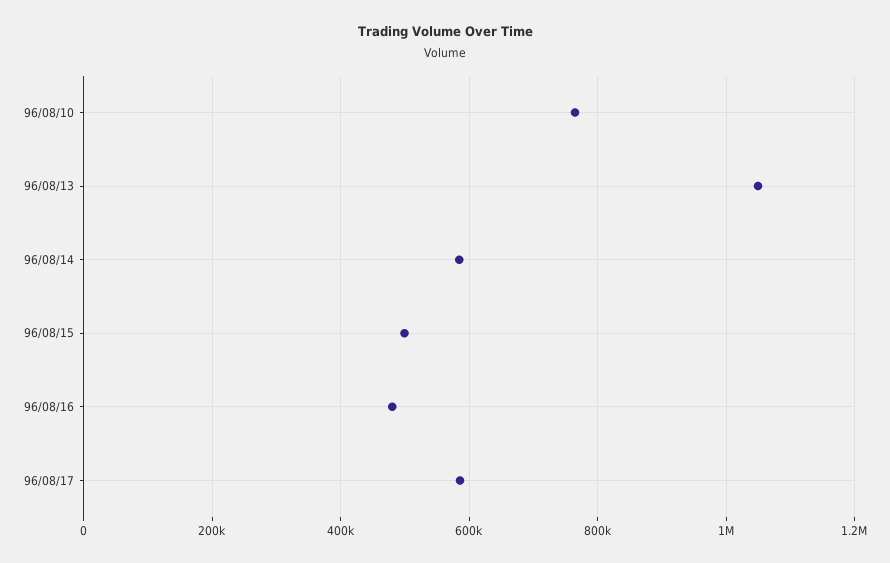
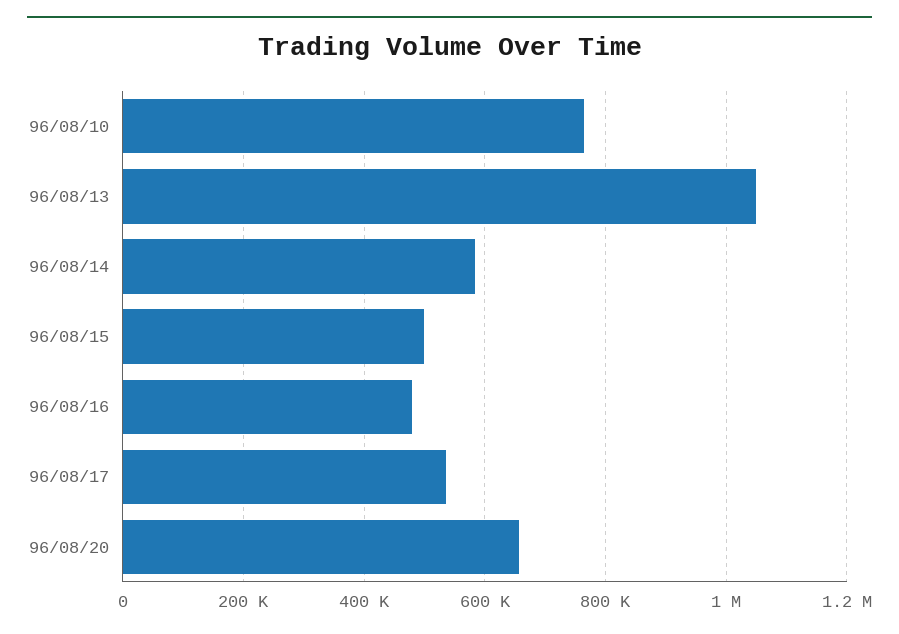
96/08/17: 580000 -> 540000
96/08/20: none -> 660000

